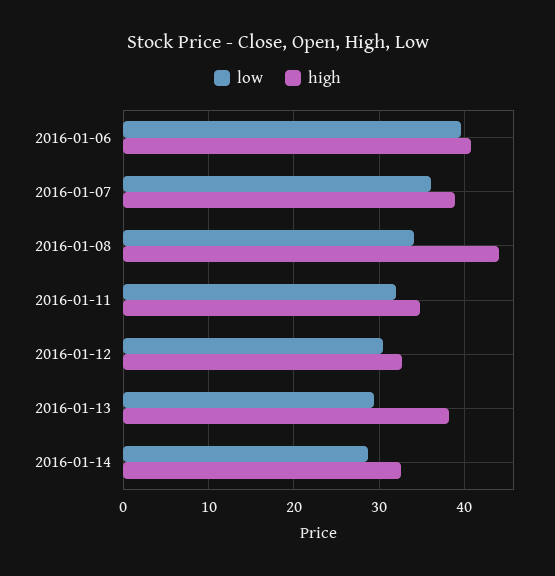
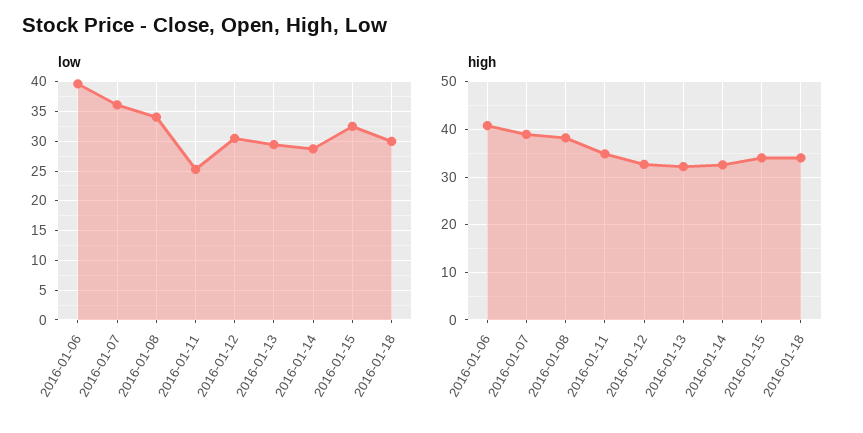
high, 2016-01-08: 44 -> 38
low, 2016-01-11: 32 -> 25
high, 2016-01-13: 38 -> 32
low, 2016-01-15: none -> 32.5
low, 2016-01-18: none -> 30
high, 2016-01-15: none -> 34
high, 2016-01-18: none -> 34

